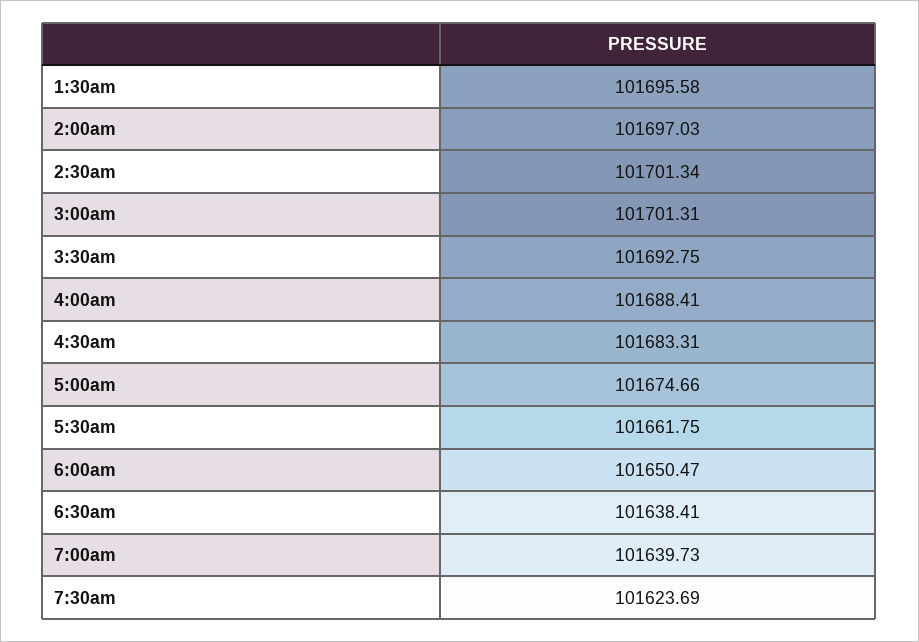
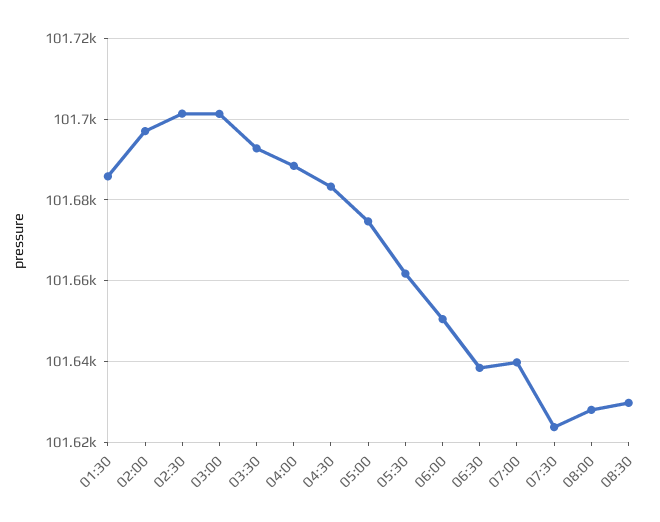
1:30am: 101695.58 -> 101686
08:00: none -> 101628
08:30: none -> 101630

